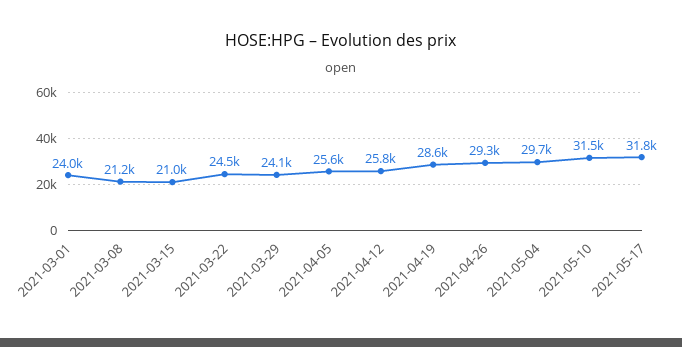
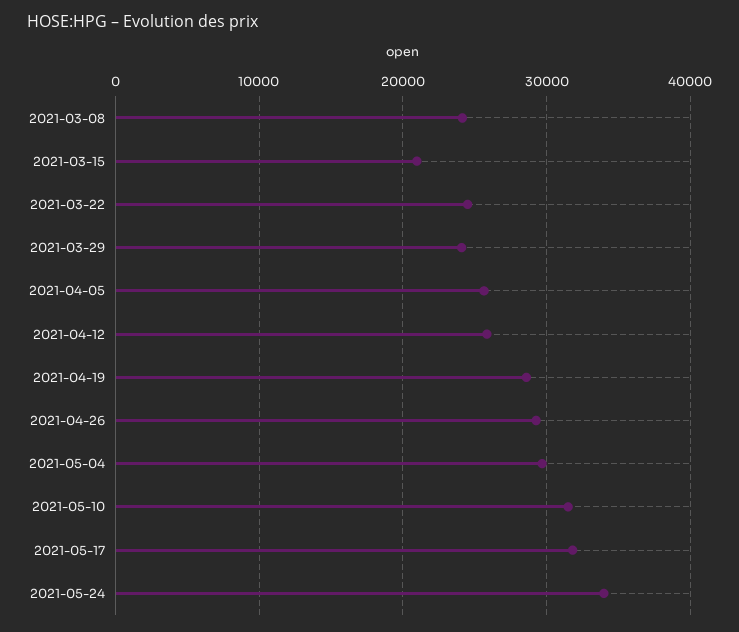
2021-03-01: 24000 -> none
2021-03-08: 21200 -> 24000
2021-05-24: none -> 34000

